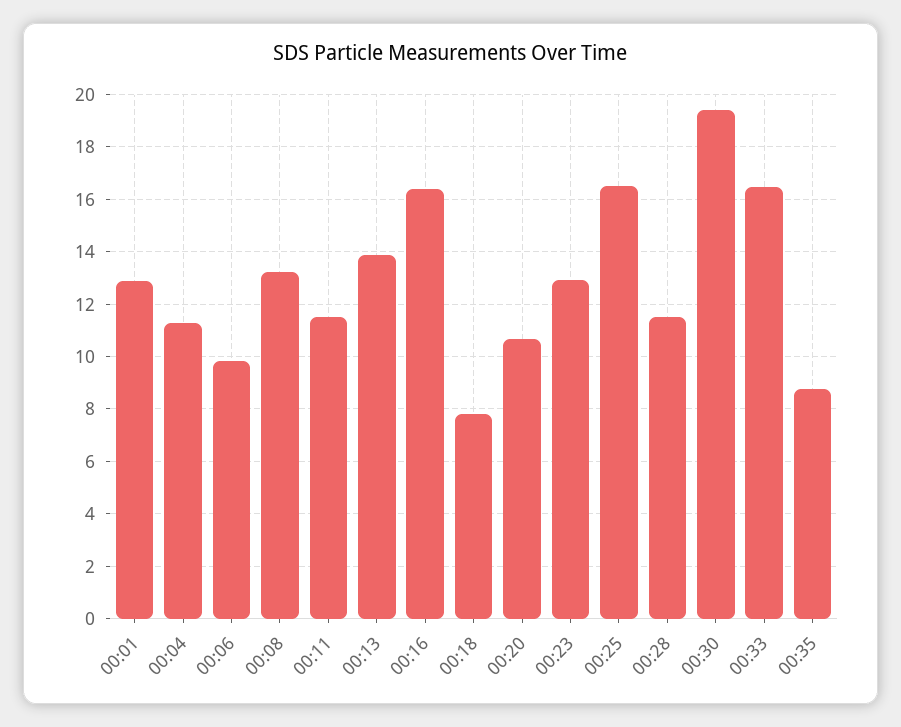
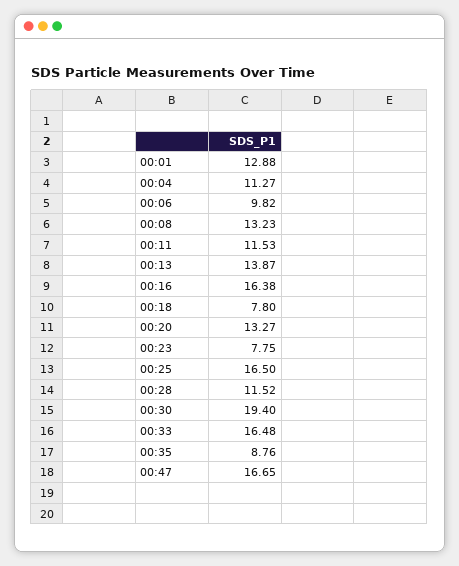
00:20: 10.75 -> 13.27
00:23: 13 -> 7.75
00:47: none -> 16.65

